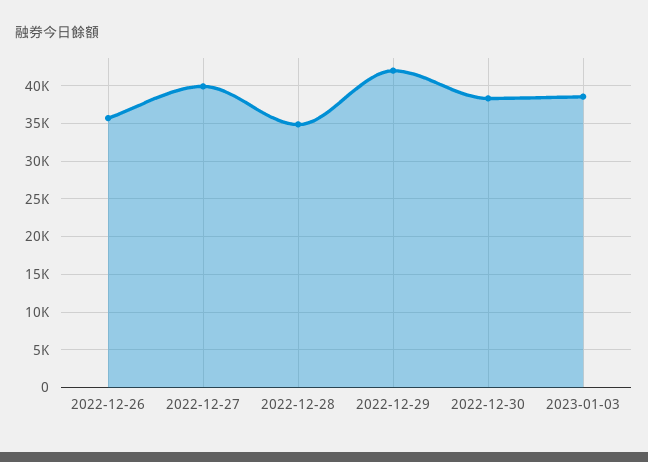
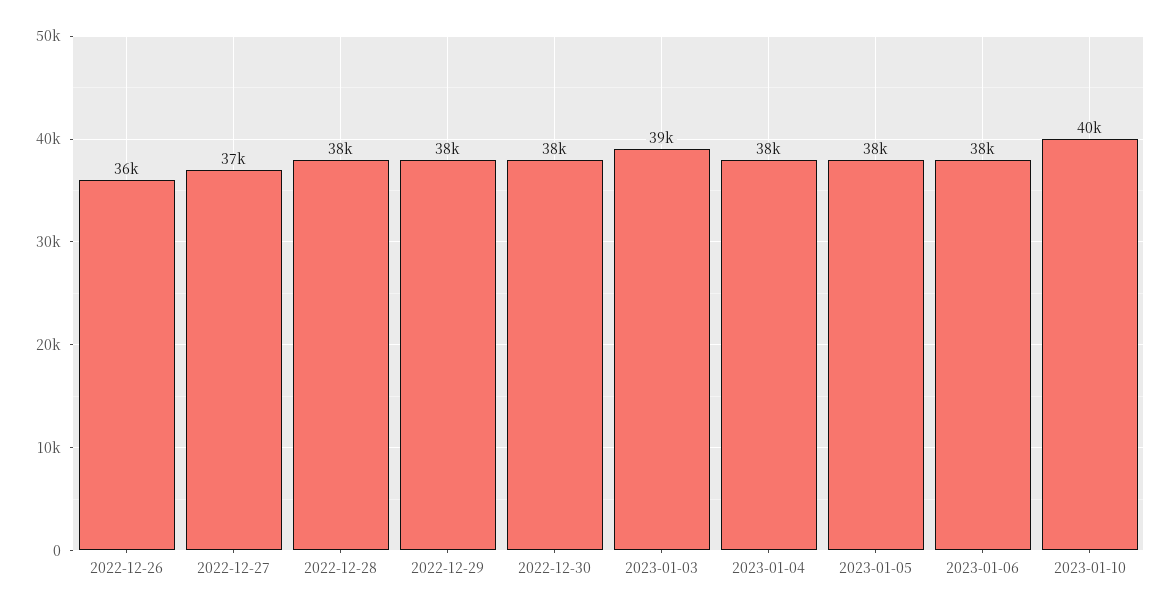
2022-12-27: 40000 -> 37000
2022-12-28: 35000 -> 38000
2022-12-29: 42000 -> 38000
2023-01-04: none -> 38000
2023-01-05: none -> 38000
2023-01-06: none -> 38000
2023-01-10: none -> 40000

